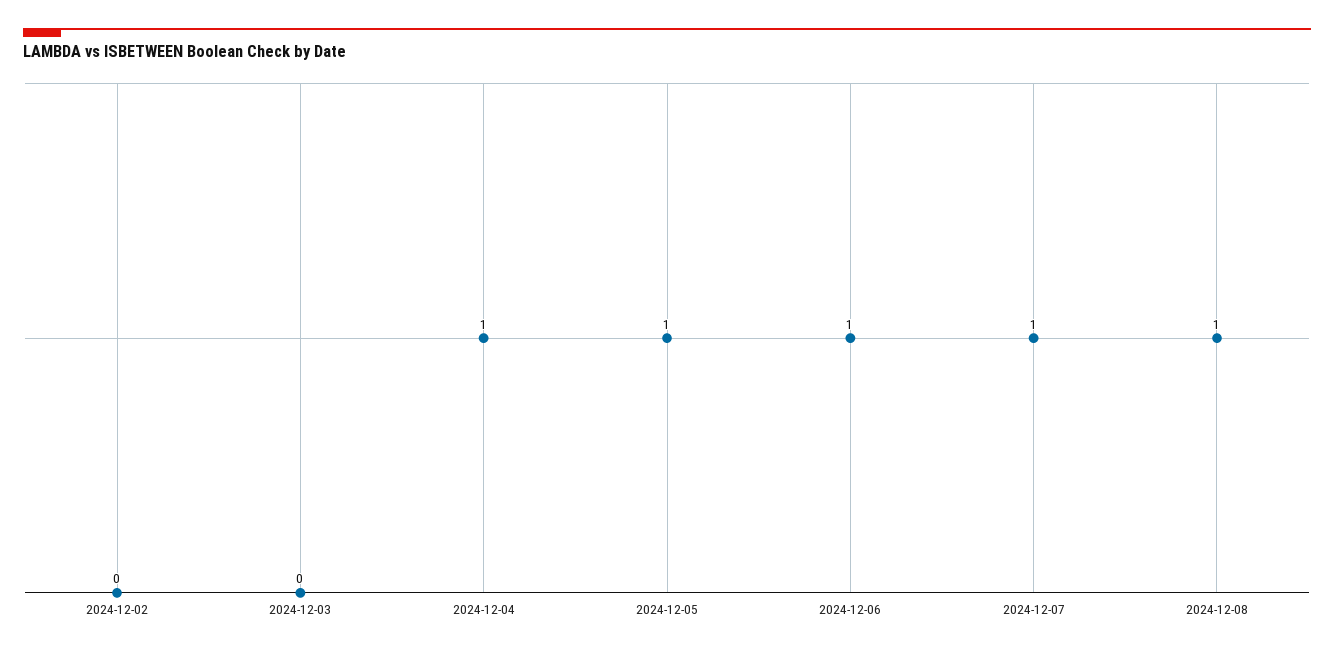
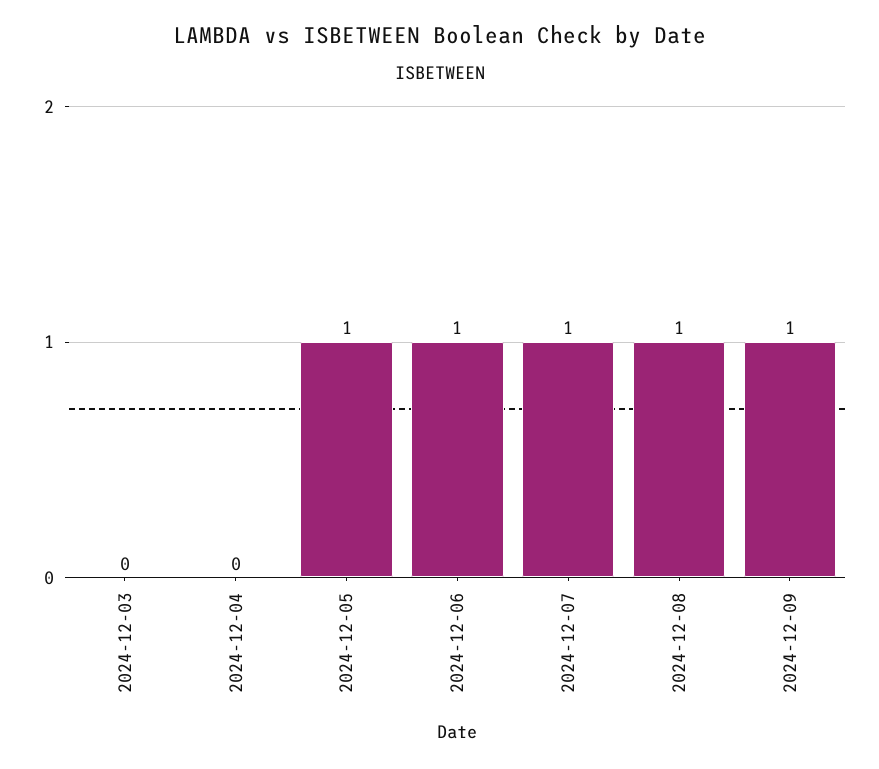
2024-12-02: 0 -> none
2024-12-04: 1 -> 0
2024-12-09: none -> 1

